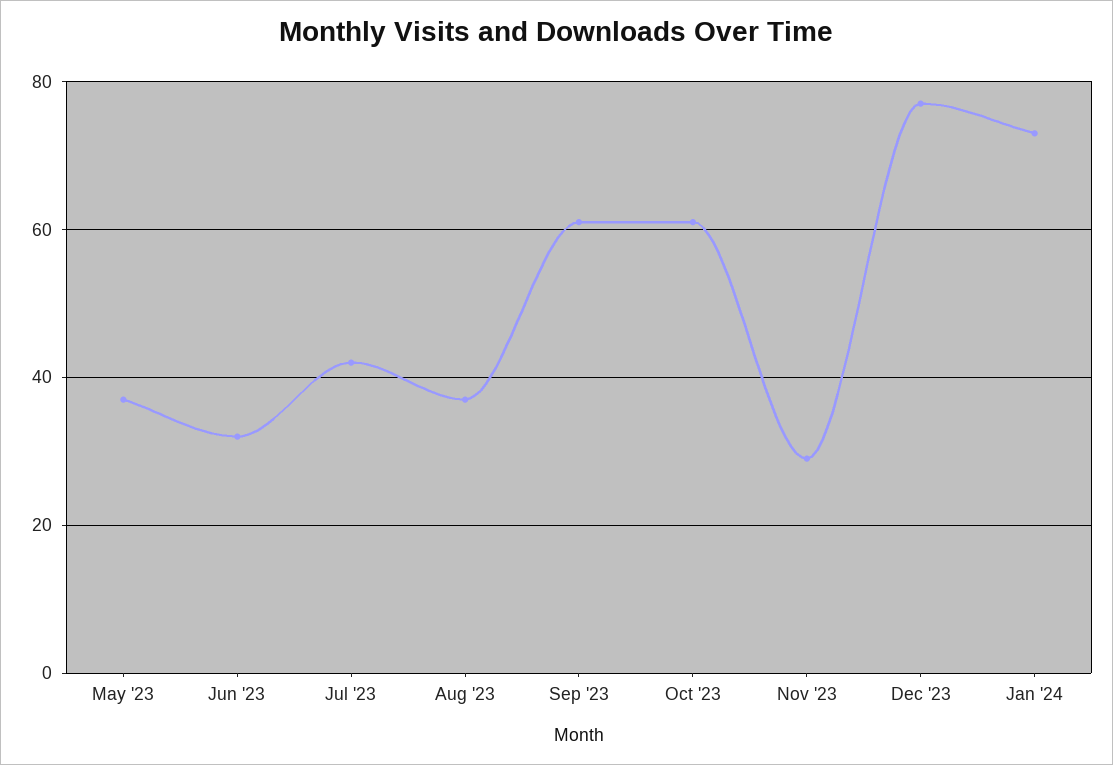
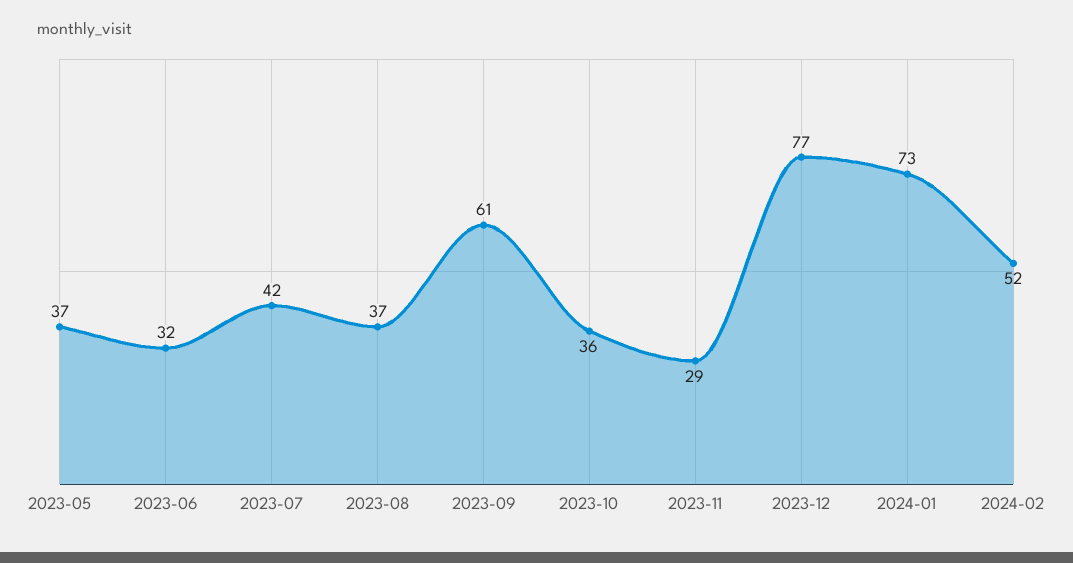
Oct '23: 60 -> 36
2024-02: none -> 52

